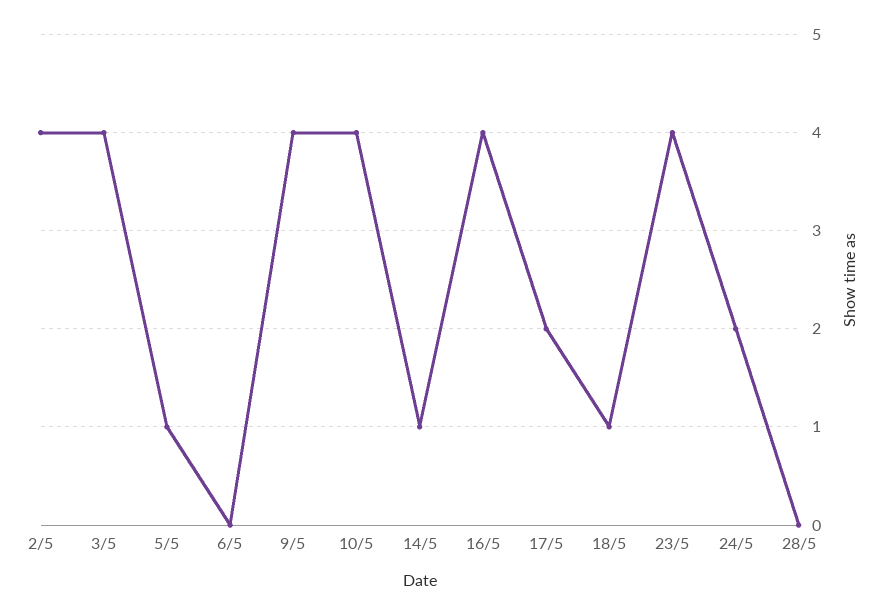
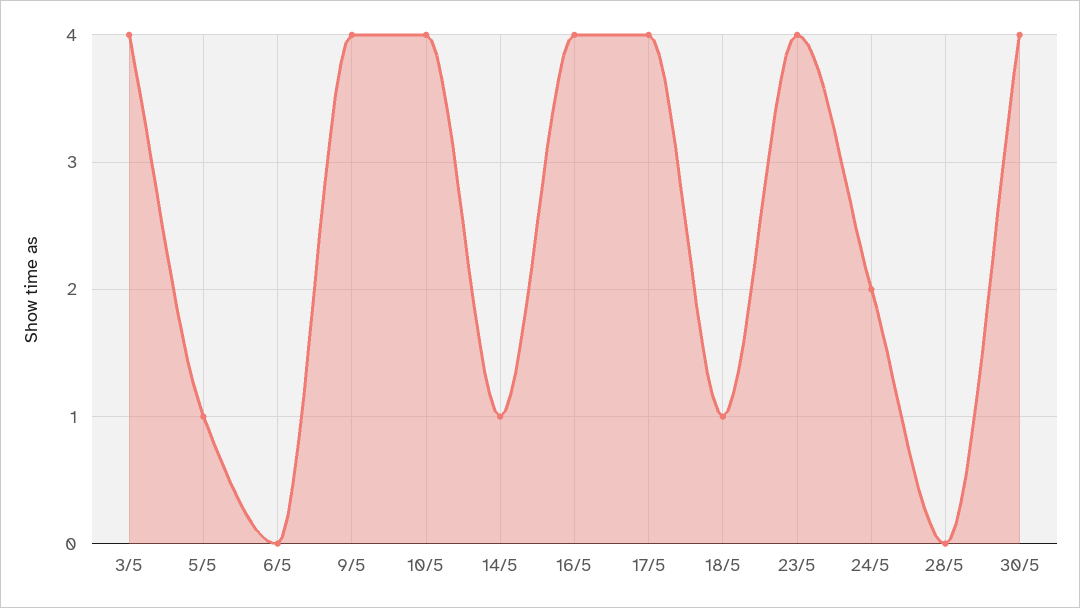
2/5: 4 -> none
17/5: 2 -> 4
30/5: none -> 4

